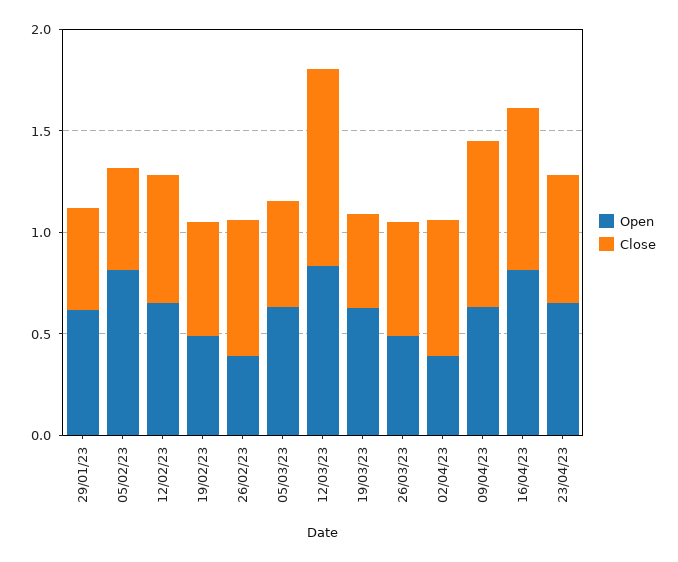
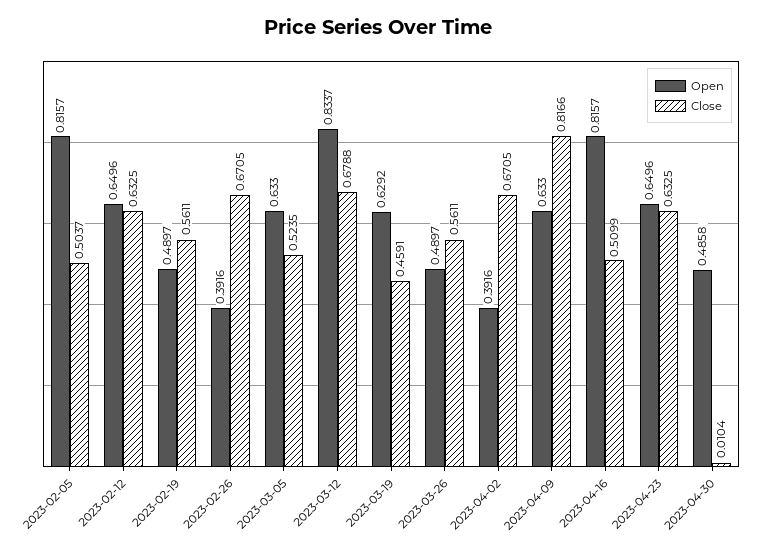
Open, 29/01/23: 0.6 -> none
Close, 29/01/23: 0.5 -> none
Close, 12/03/23: 1 -> 0.6788
Close, 16/04/23: 0.8 -> 0.5099
Open, 2023-04-30: none -> 0.4858
Close, 2023-04-30: none -> 0.0104

